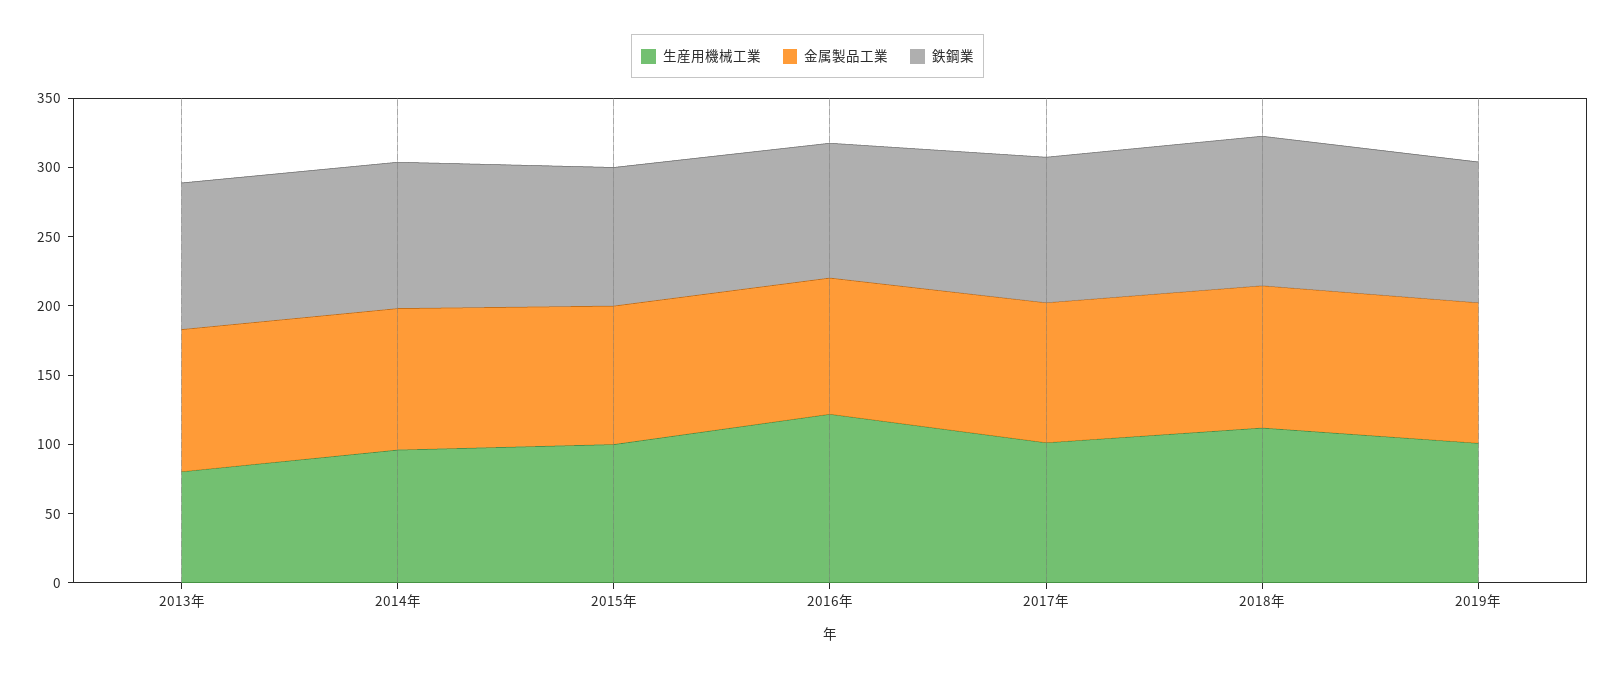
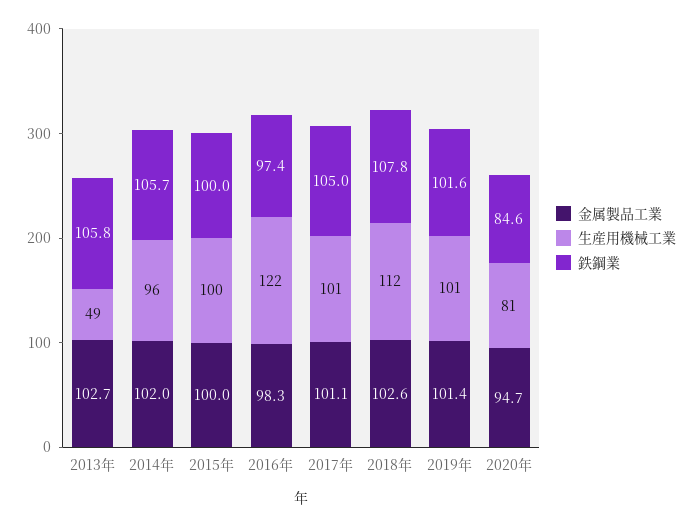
生産用機械工業, 2013年: 80 -> 49
金属製品工業, 2020年: none -> 94.7
生産用機械工業, 2020年: none -> 81
鉄鋼業, 2020年: none -> 84.6

